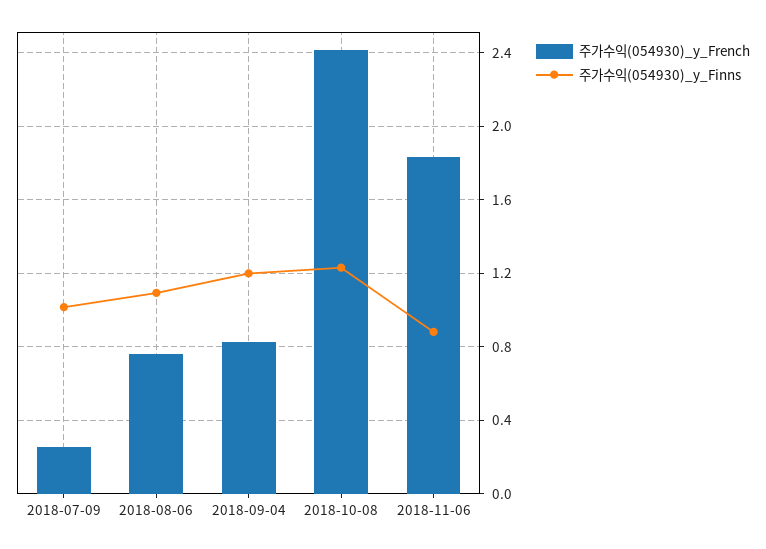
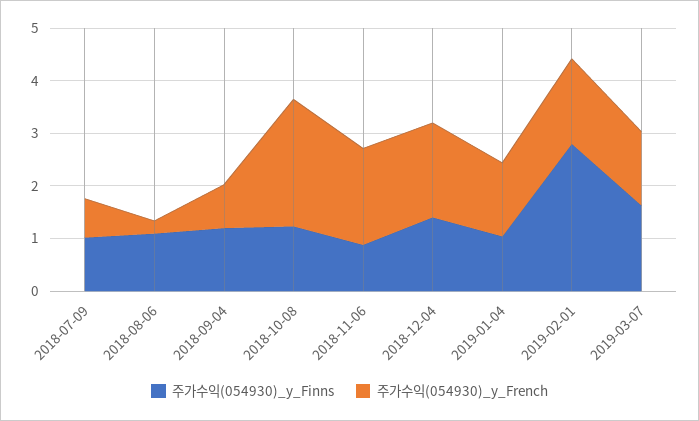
주가수익(054930)_y_French, 2018-07-09: 0.25 -> 0.8
주가수익(054930)_y_French, 2018-08-06: 0.75 -> 0.2
주가수익(054930)_y_Finns, 2018-12-04: none -> 1.4
주가수익(054930)_y_French, 2018-12-04: none -> 1.8
주가수익(054930)_y_Finns, 2019-01-04: none -> 1
주가수익(054930)_y_French, 2019-01-04: none -> 1.4
주가수익(054930)_y_Finns, 2019-02-01: none -> 2.8
주가수익(054930)_y_French, 2019-02-01: none -> 1.6
주가수익(054930)_y_Finns, 2019-03-07: none -> 1.6
주가수익(054930)_y_French, 2019-03-07: none -> 1.4

